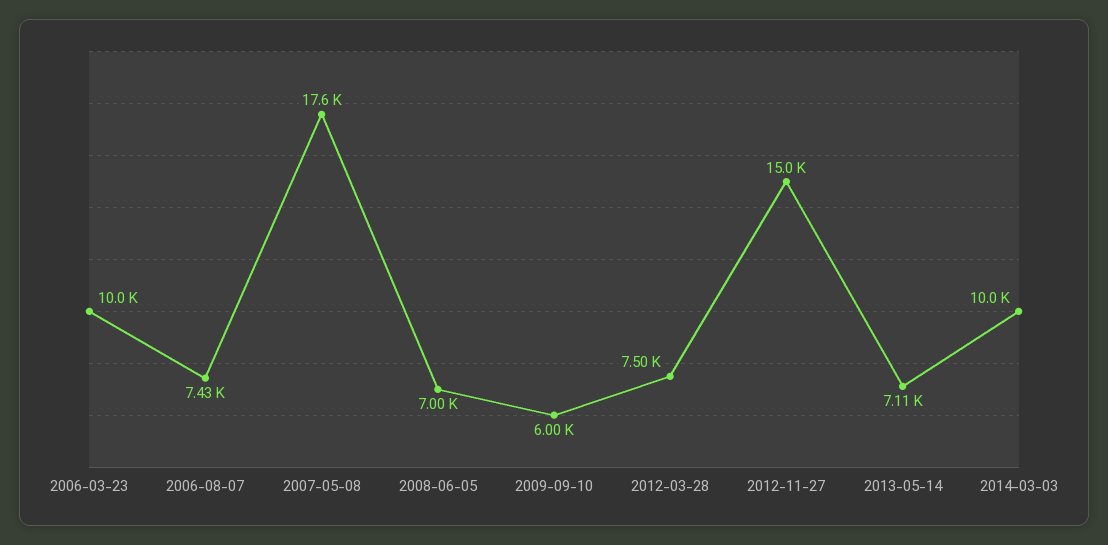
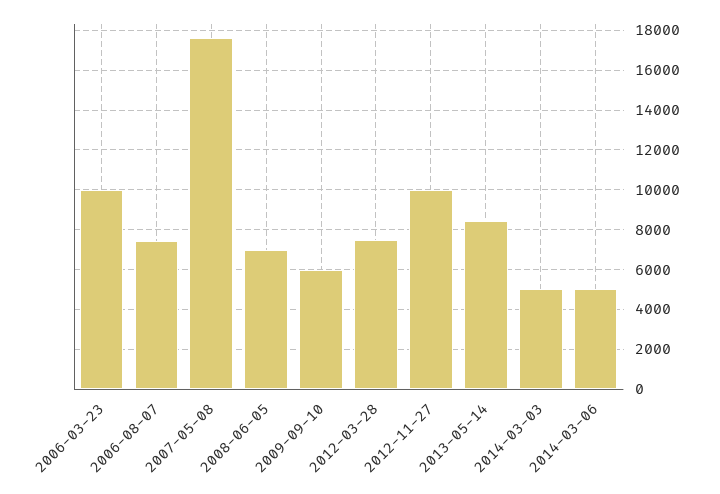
2012-11-27: 15000 -> 10000
2013-05-14: 7110 -> 8500
2014-03-03: 10000 -> 5000
2014-03-06: none -> 5000

